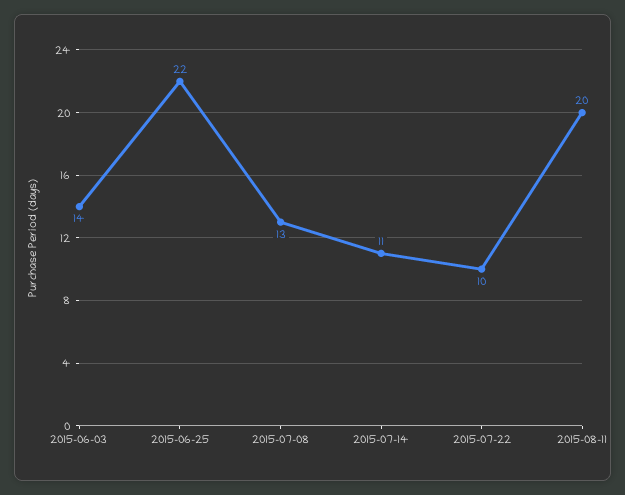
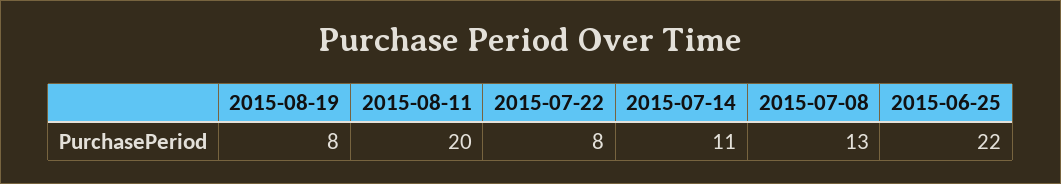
2015-06-03: 14 -> none
2015-07-22: 10 -> 8
2015-08-19: none -> 8

